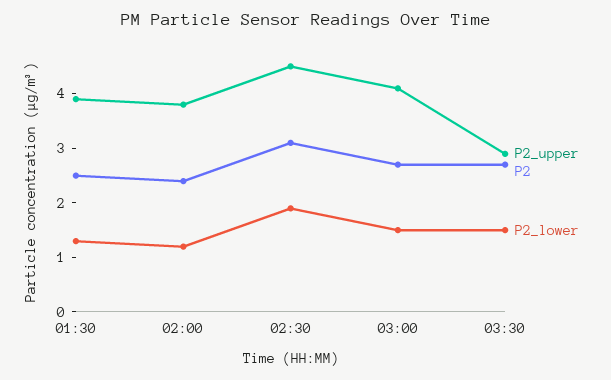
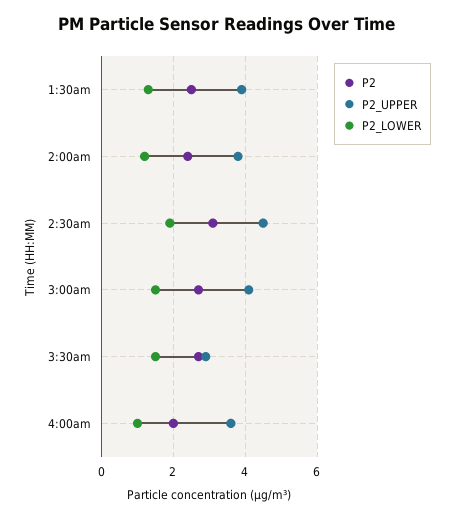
P2, 4:00am: none -> 2
P2_upper, 4:00am: none -> 3.5
P2_lower, 4:00am: none -> 1

